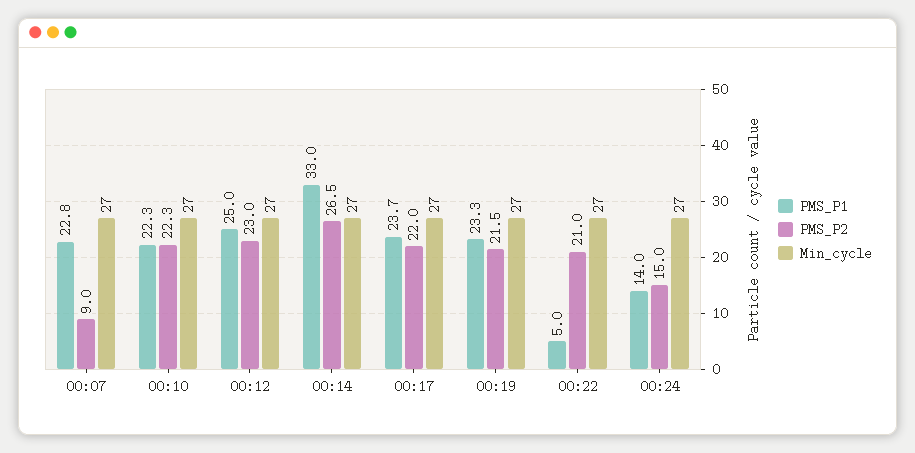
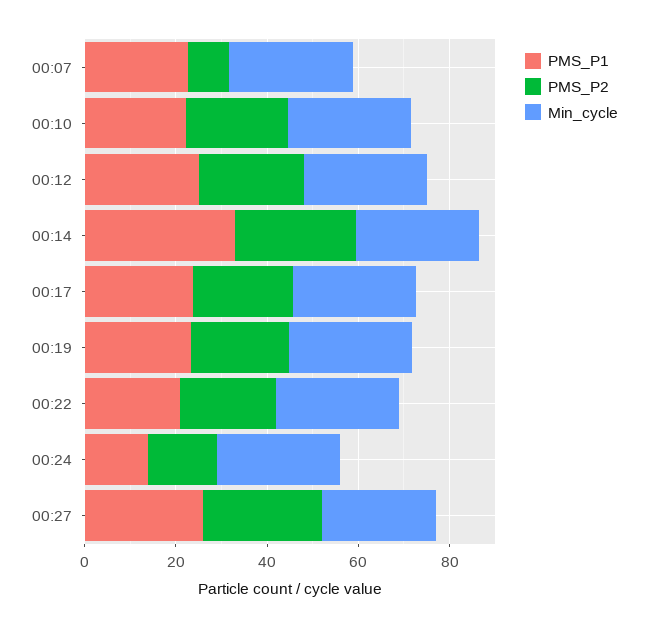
PMS_P1, 00:22: 5 -> 20
PMS_P1, 00:27: none -> 25
PMS_P2, 00:27: none -> 25
Min_cycle, 00:27: none -> 25

